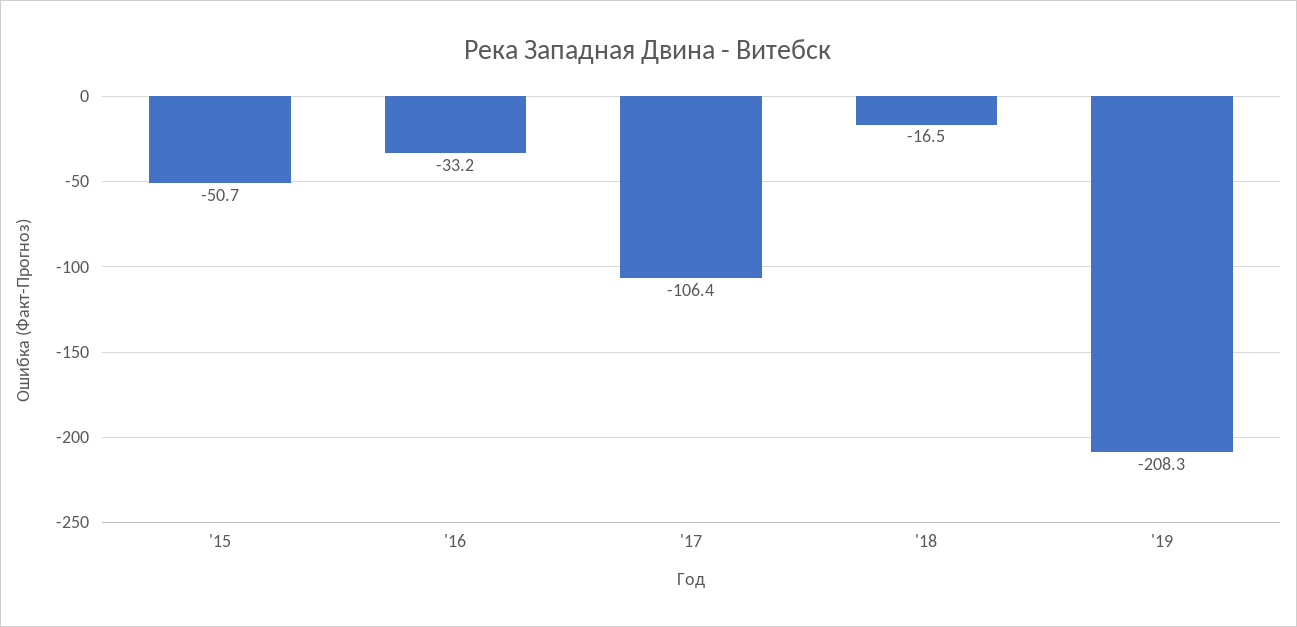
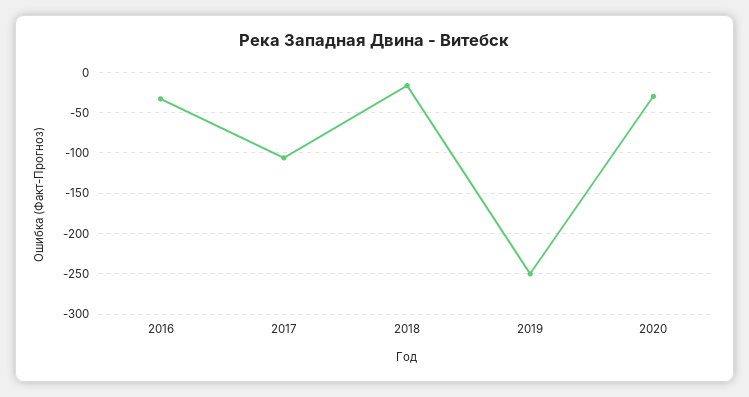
'15: -50.7 -> none
'19: -208.3 -> -250
2020: none -> -30

